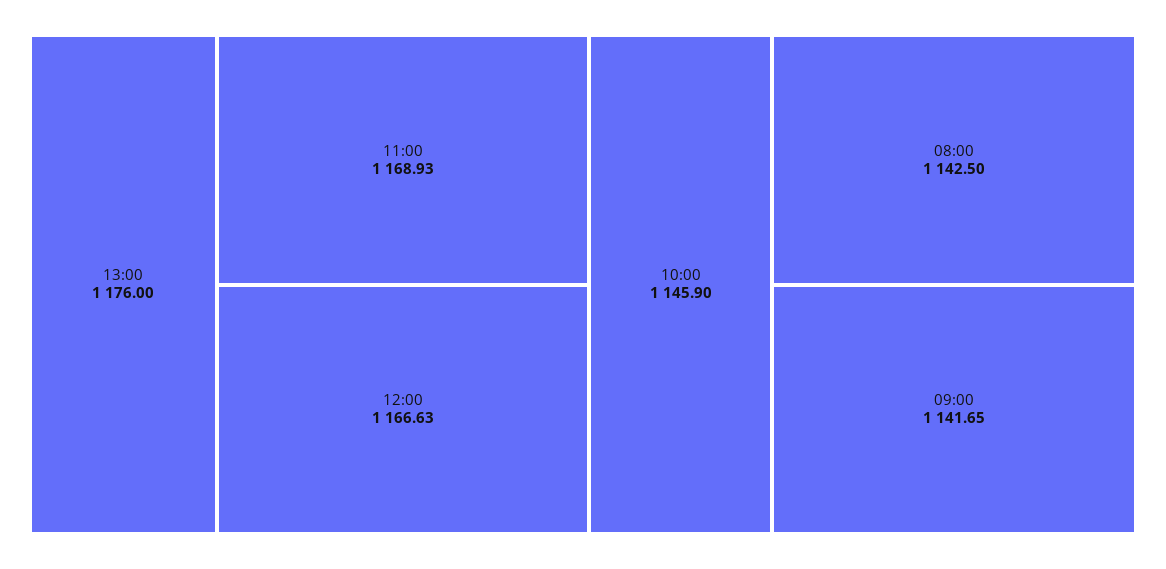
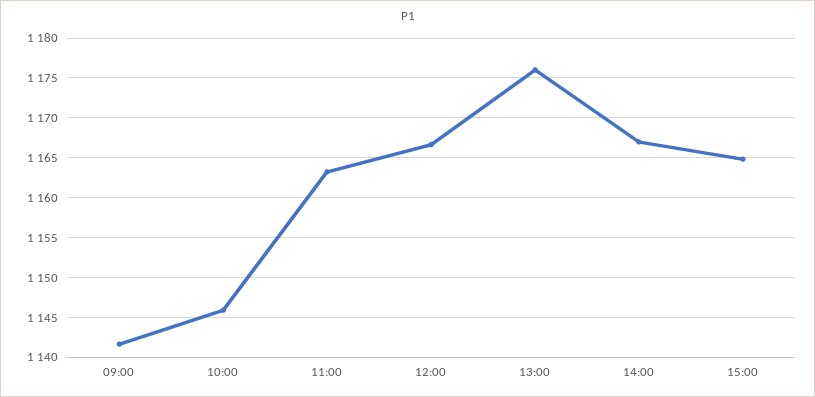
11:00: 1168.93 -> 1163
08:00: 1142.5 -> none
14:00: none -> 1167
15:00: none -> 1165

